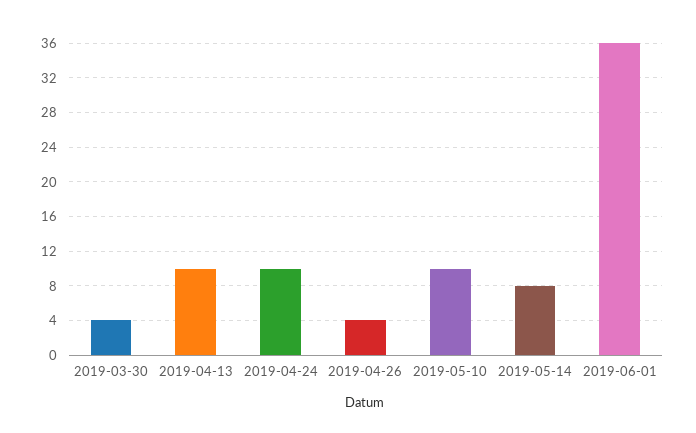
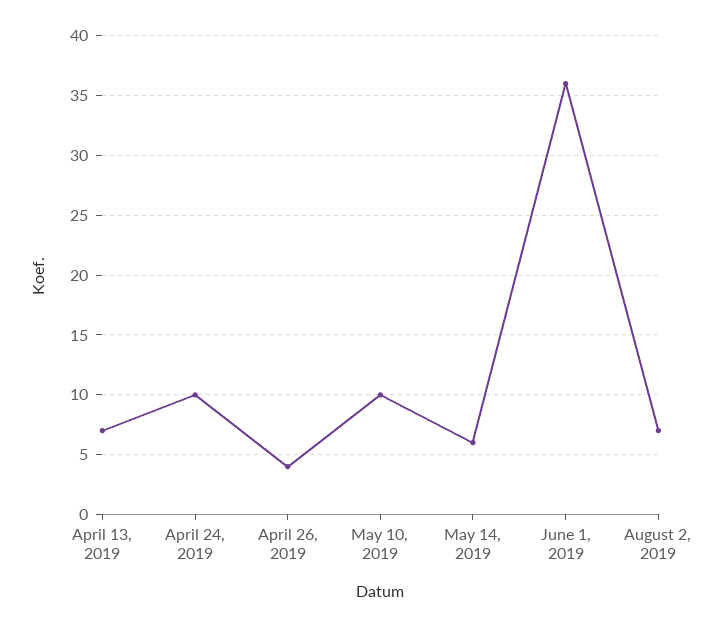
2019-03-30: 4 -> none
2019-04-13: 10 -> 7
2019-05-14: 8 -> 6
August 2, 2019: none -> 7

